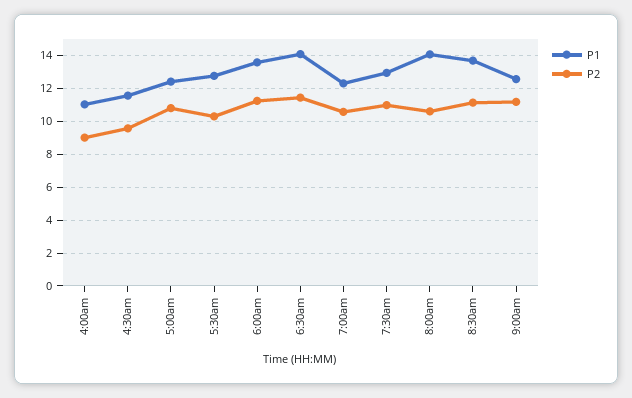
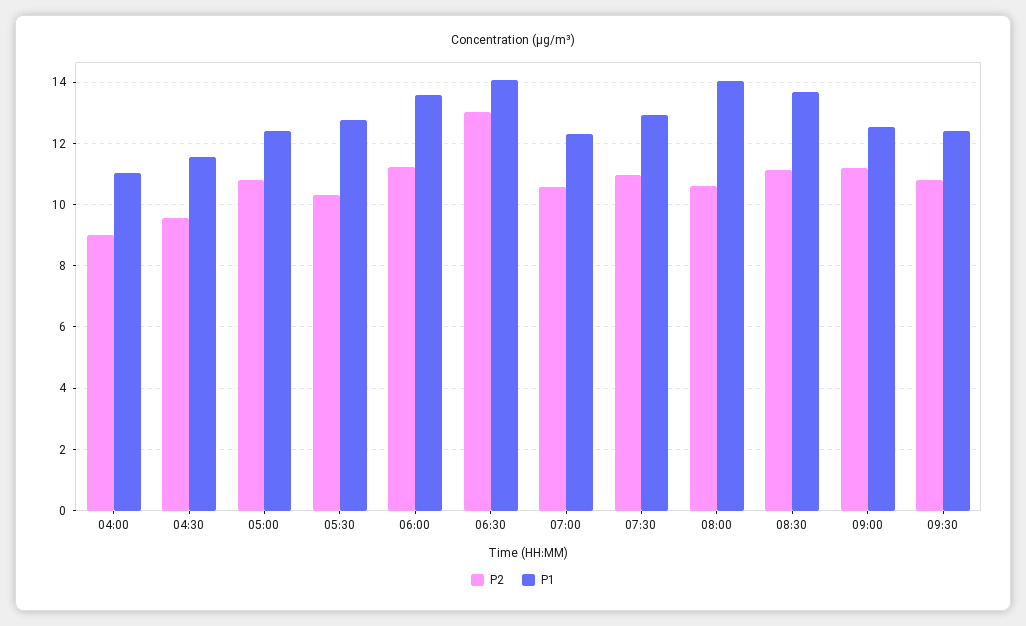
P2, 6:30am: 11.5 -> 13
P2, 09:30: none -> 10.8
P1, 09:30: none -> 12.4

